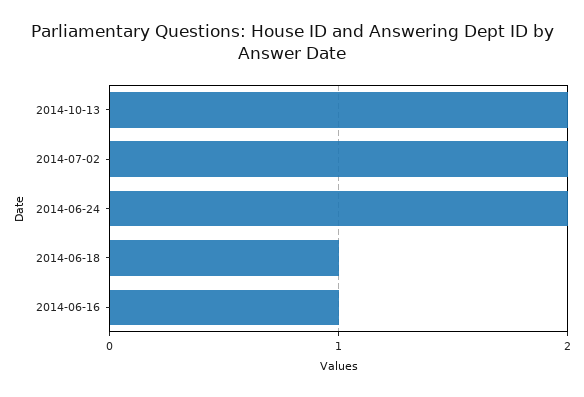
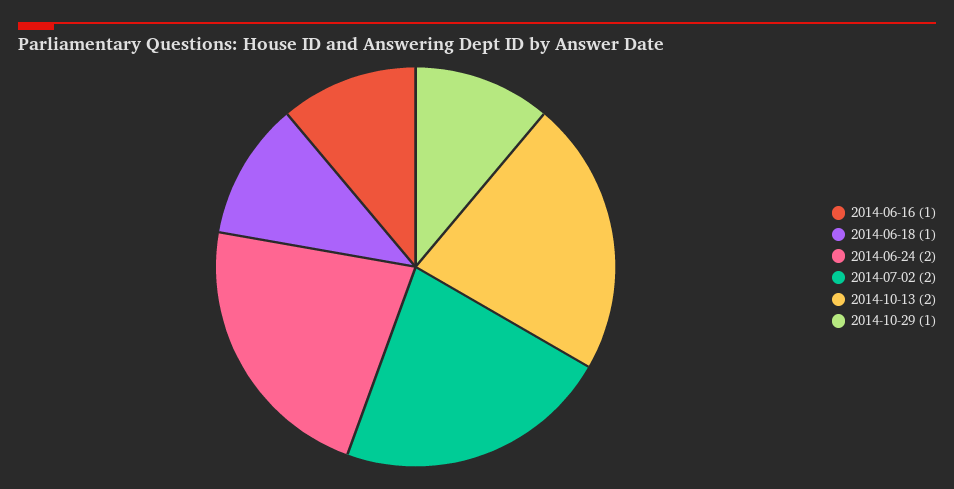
2014-10-29: none -> 1

